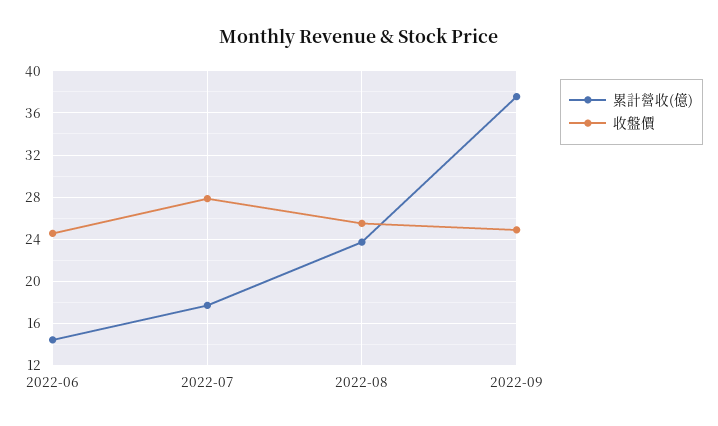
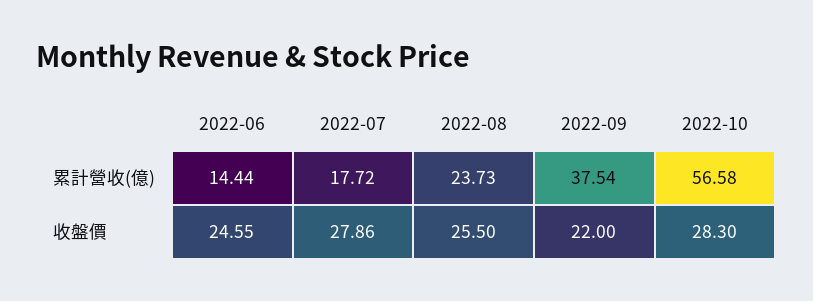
收盤價, 2022-09: 25 -> 22
累計營收(億), 2022-10: none -> 56.58
收盤價, 2022-10: none -> 28.3

